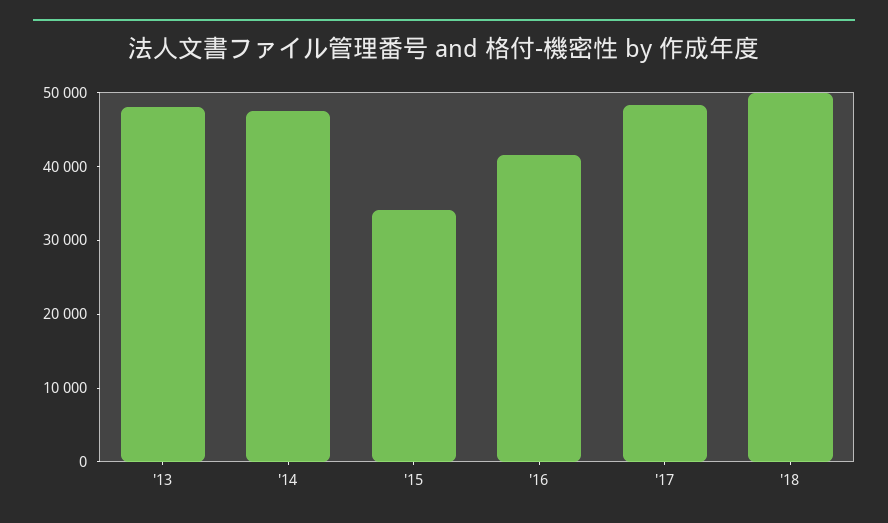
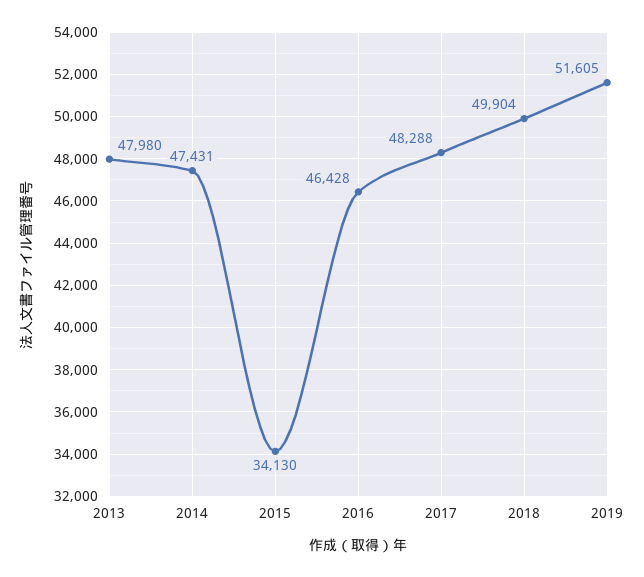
'16: 42000 -> 46428
2019: none -> 51605

